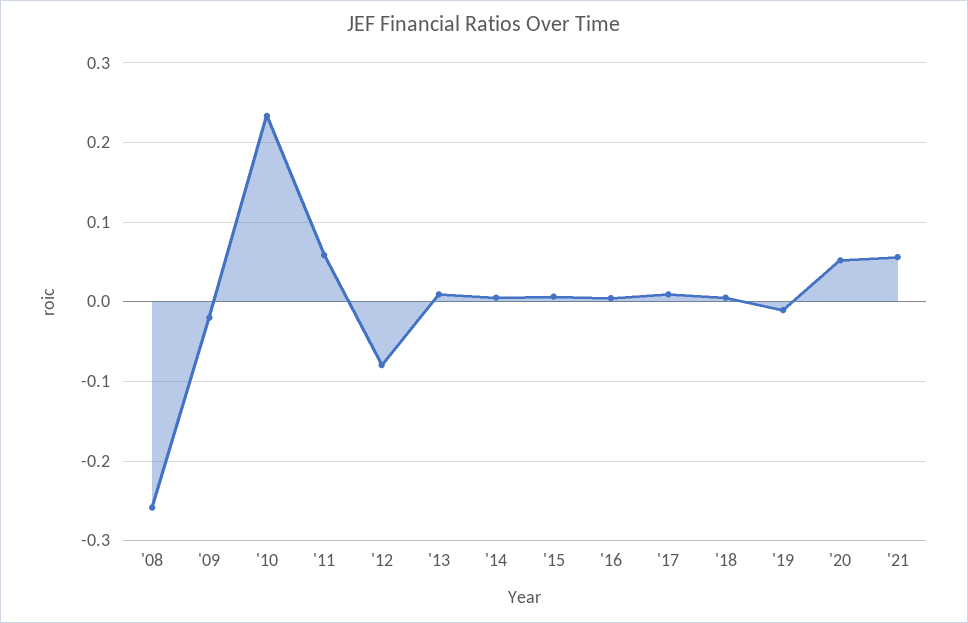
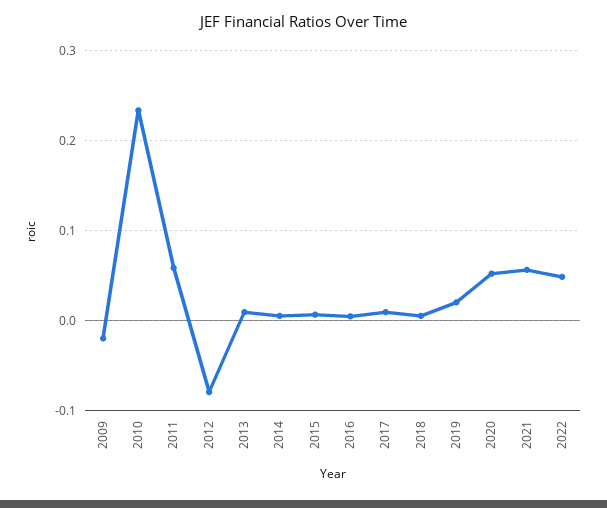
'08: -0.26 -> none
'19: -0.01 -> 0.02
2022: none -> 0.05

